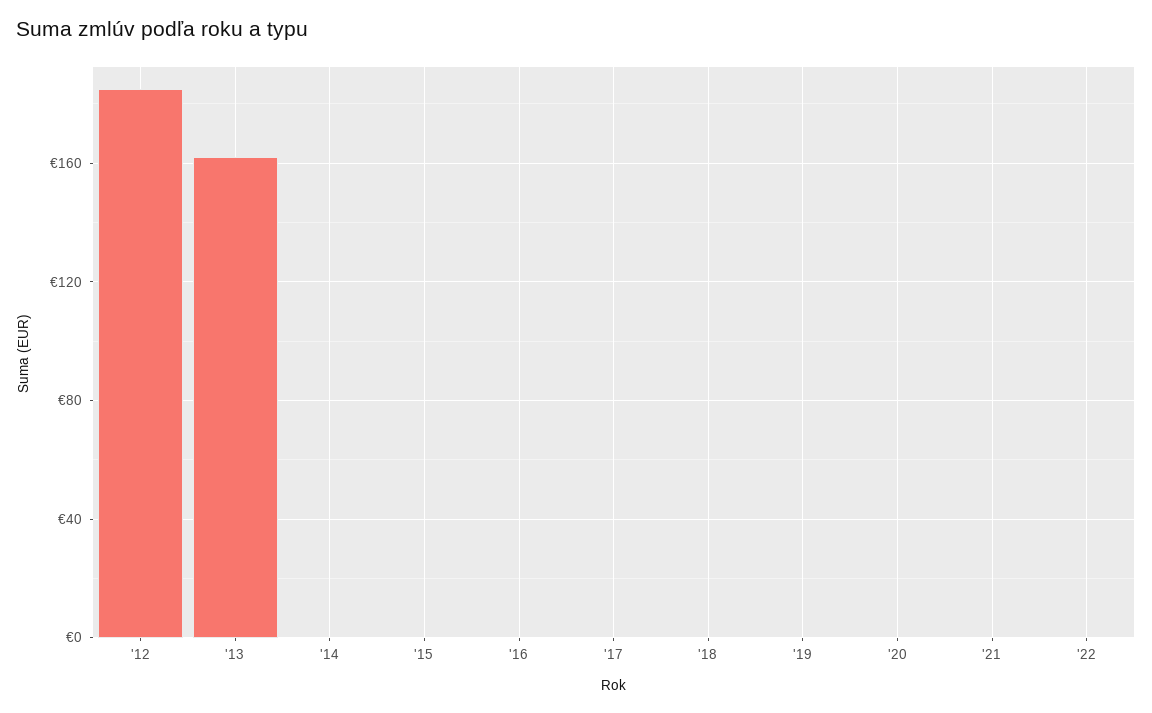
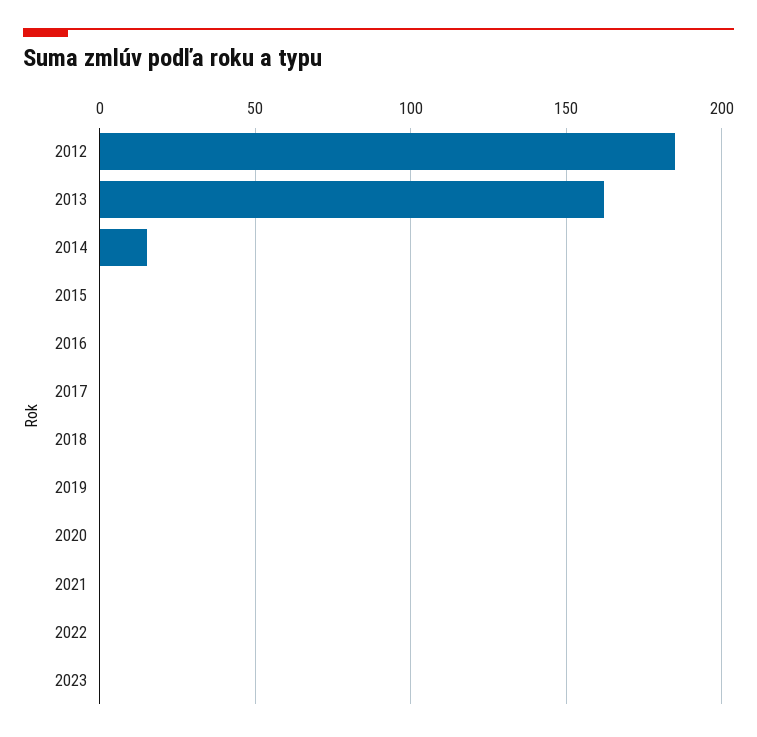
'14: 0 -> 15
2023: none -> 0

